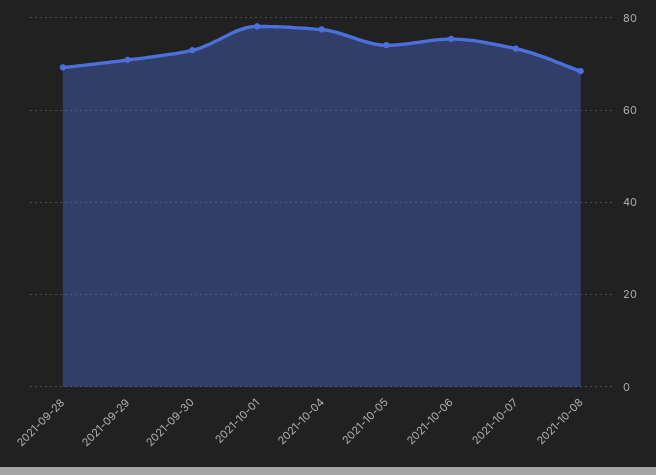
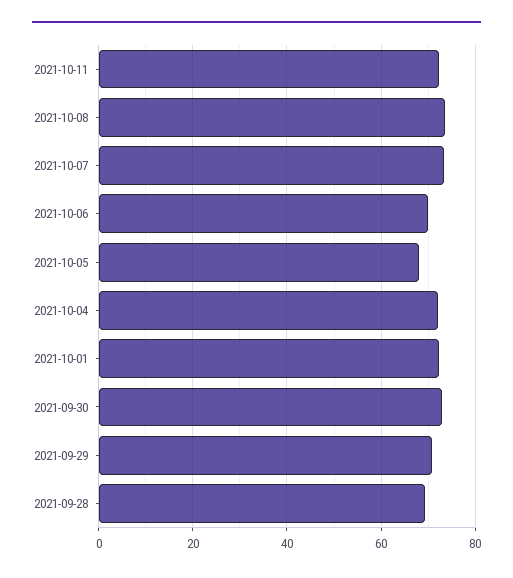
2021-10-01: 78 -> 72
2021-10-04: 78 -> 72
2021-10-05: 74 -> 68
2021-10-06: 76 -> 70
2021-10-08: 68 -> 74
2021-10-11: none -> 72

